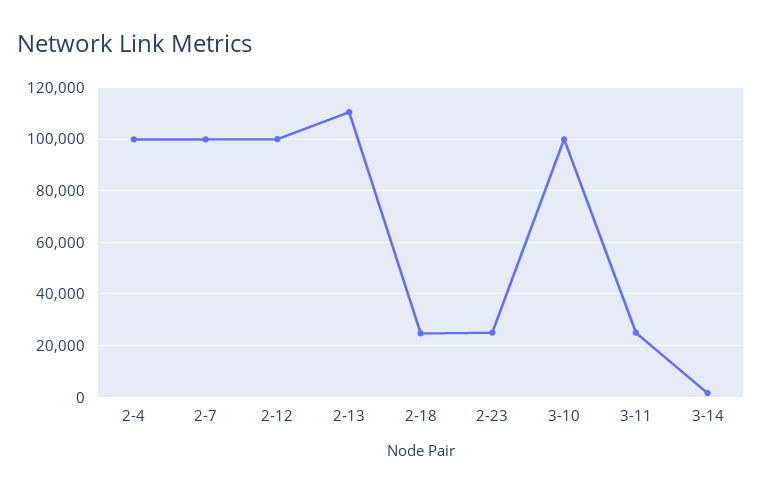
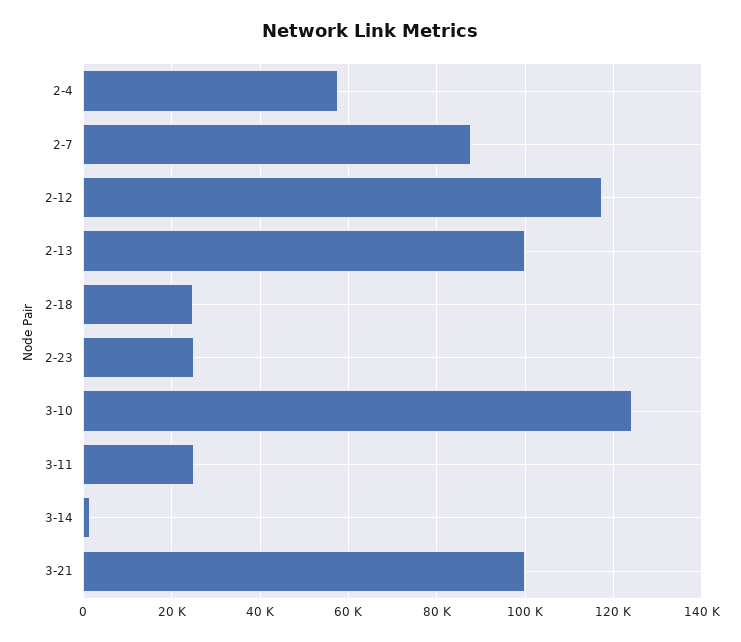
2-4: 100000 -> 58000
2-7: 100000 -> 88000
2-12: 100000 -> 118000
2-13: 110000 -> 100000
3-10: 100000 -> 124000
3-21: none -> 100000

